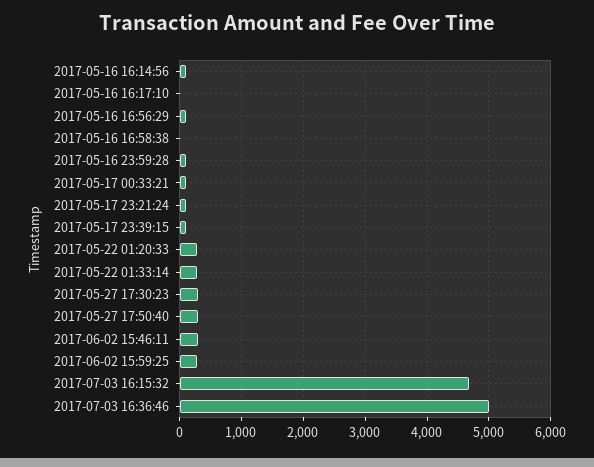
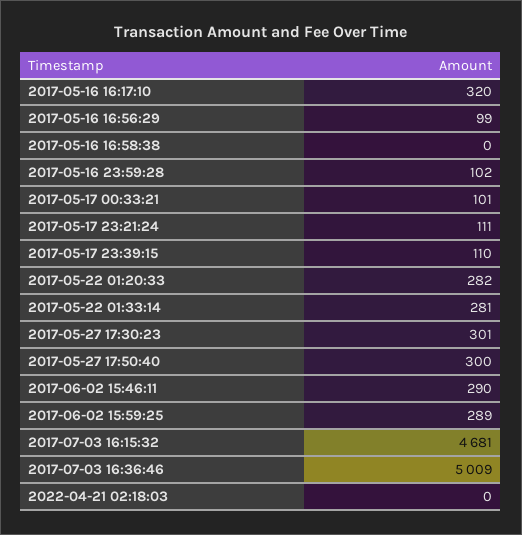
2017-05-16 16:14:56: 100 -> none
2017-05-16 16:17:10: 0 -> 320
2022-04-21 02:18:03: none -> 0

